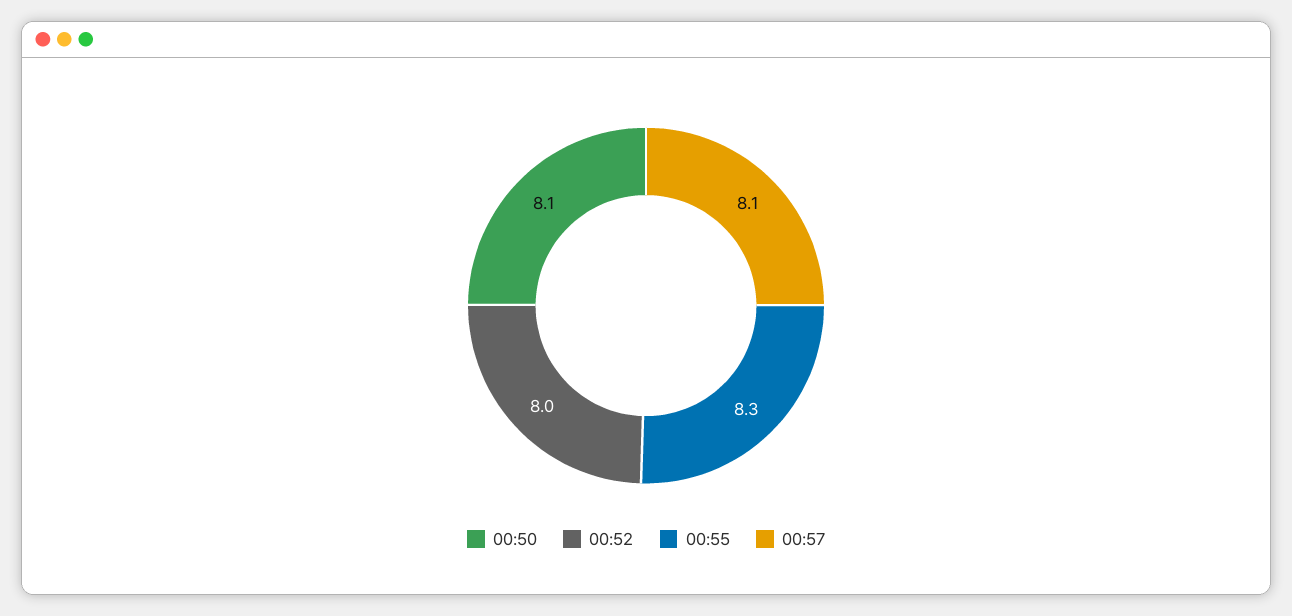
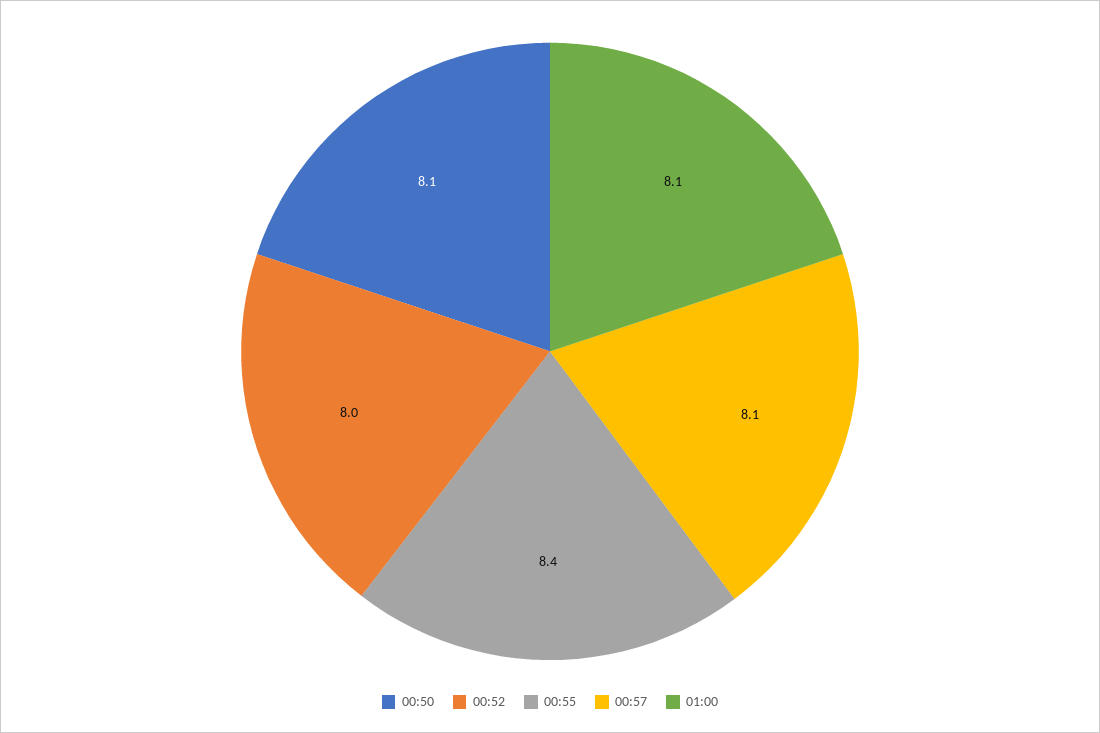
00:55: 8.3 -> 8.4
01:00: none -> 8.1

